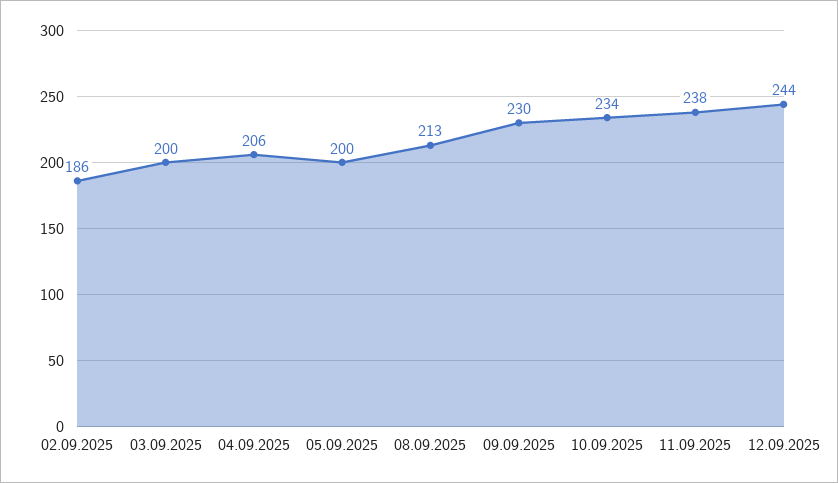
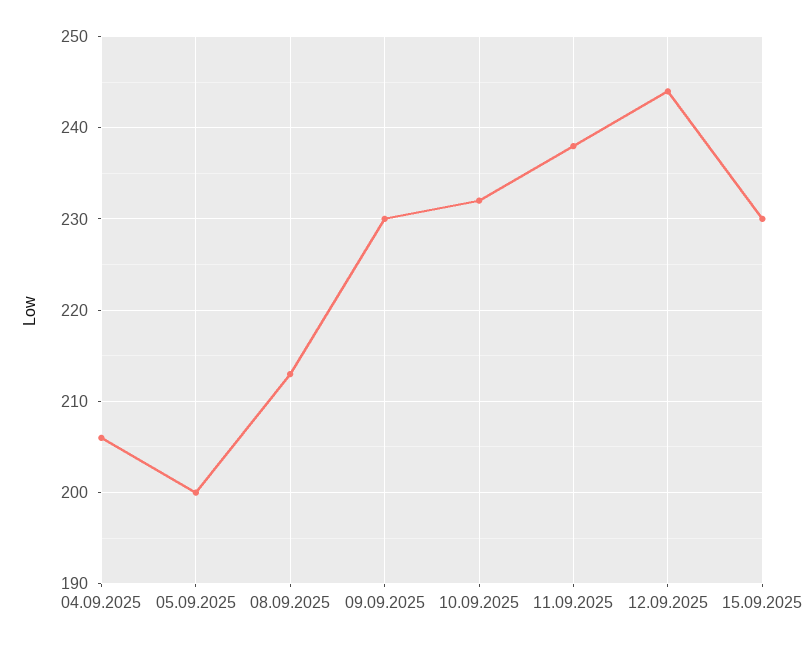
02.09.2025: 186 -> none
03.09.2025: 200 -> none
10.09.2025: 234 -> 232
15.09.2025: none -> 230

